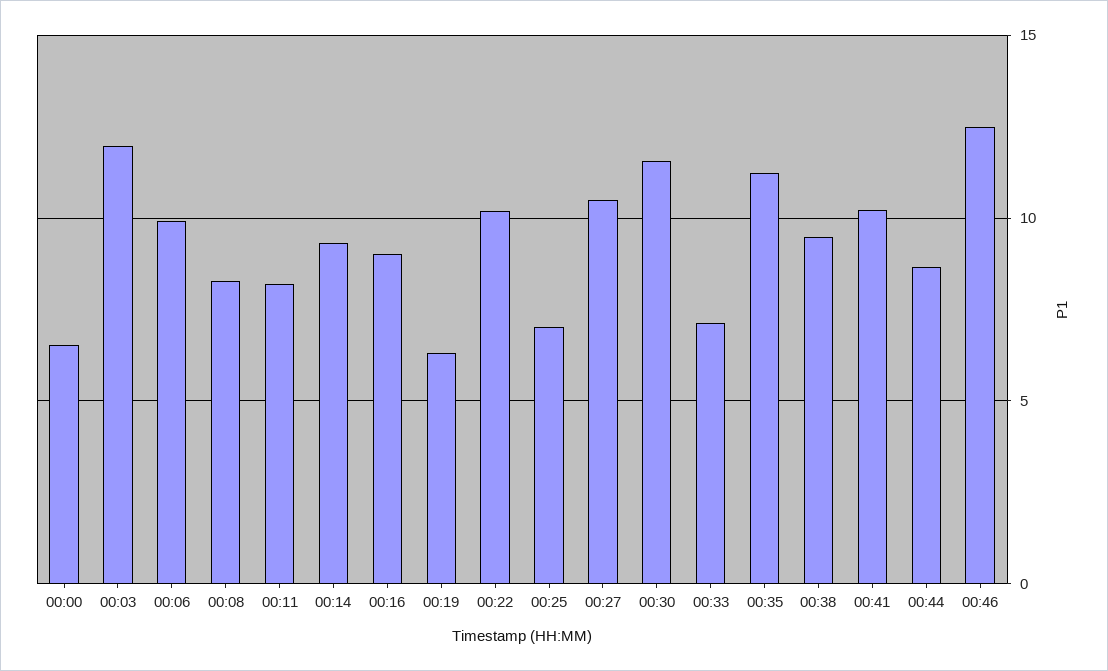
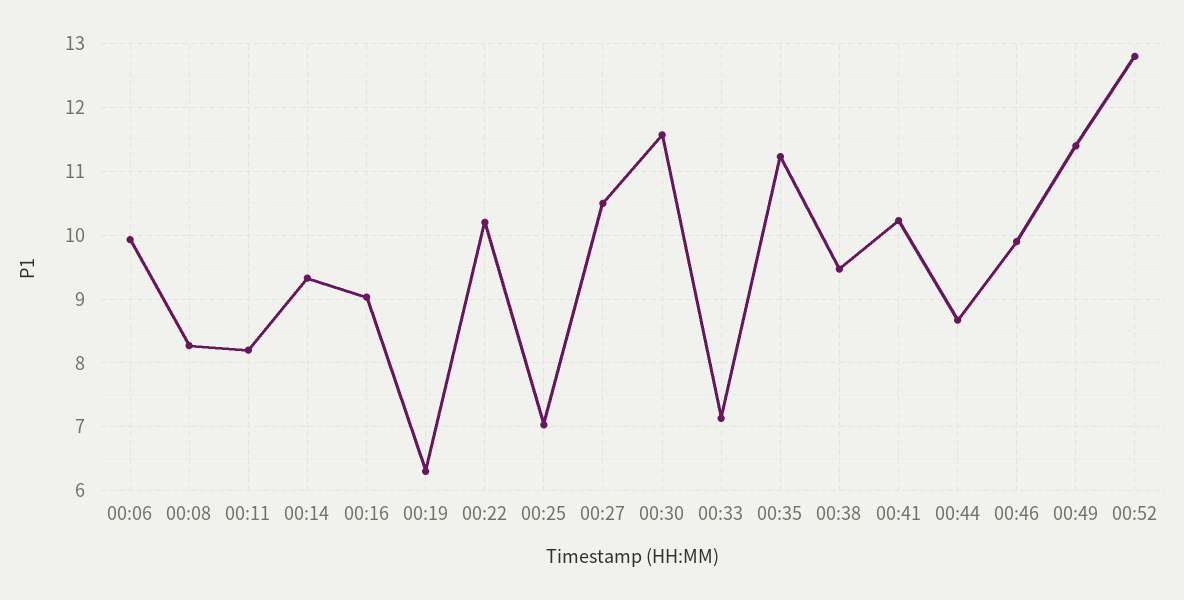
00:00: 6.5 -> none
00:03: 12 -> none
00:46: 12.5 -> 9.9
00:49: none -> 11.4
00:52: none -> 12.8

